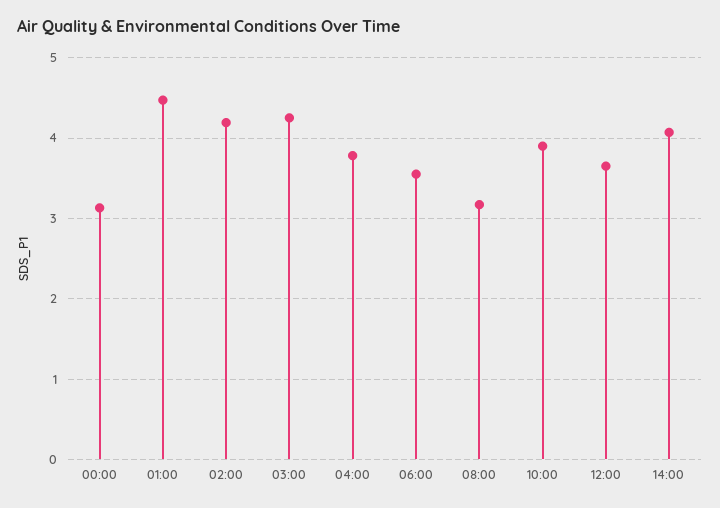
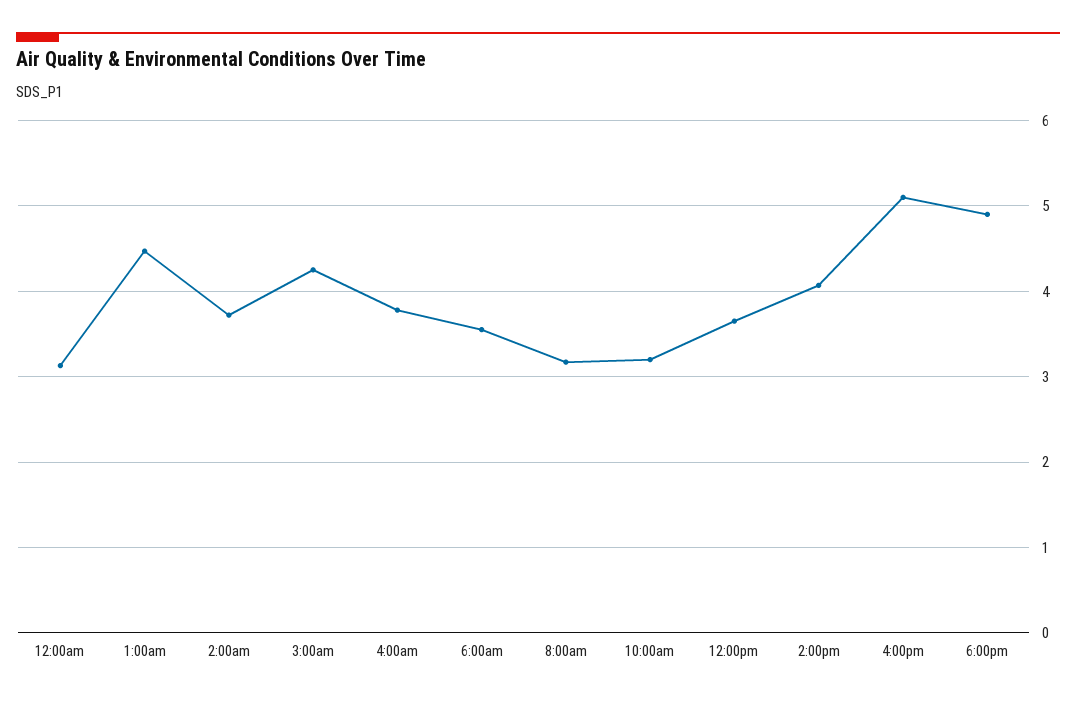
02:00: 4.2 -> 3.7
10:00: 3.9 -> 3.2
4:00pm: none -> 5.1
6:00pm: none -> 4.9

